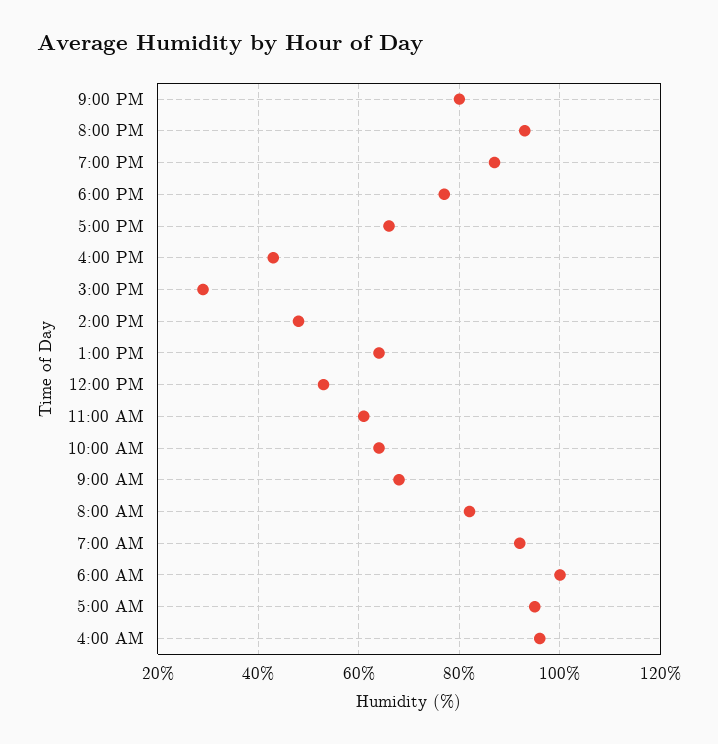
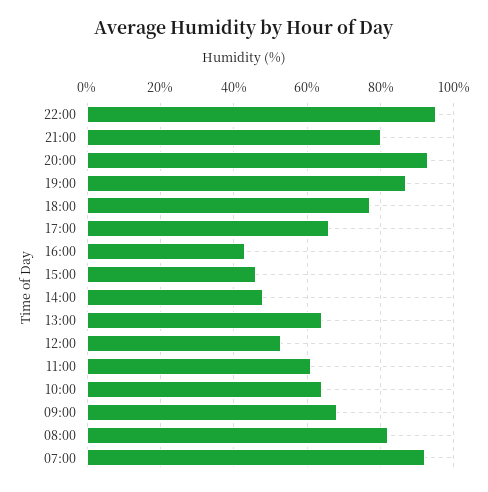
3:00 PM: 30 -> 45
6:00 AM: 100 -> none
5:00 AM: 95 -> none
4:00 AM: 95 -> none
22:00: none -> 95

